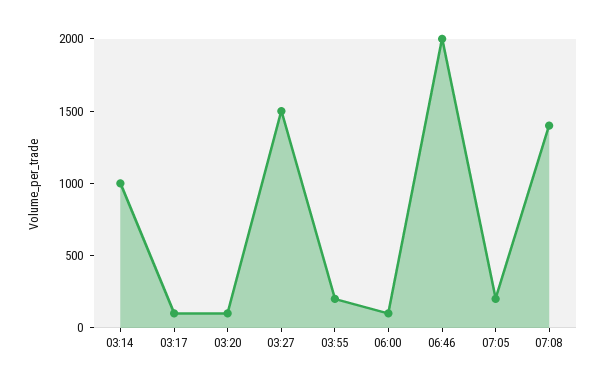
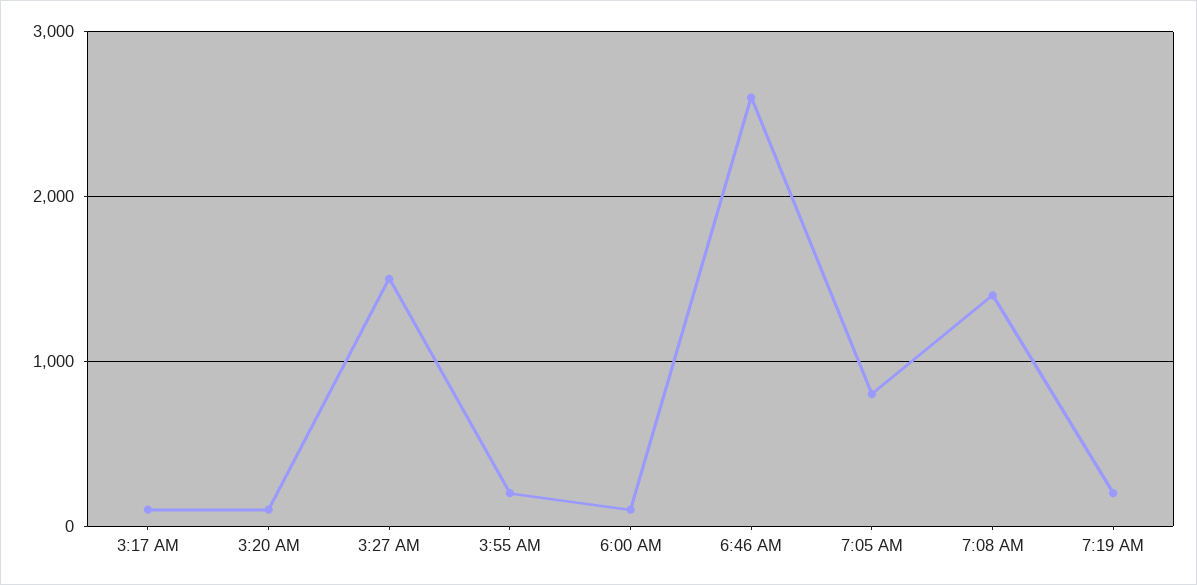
03:14: 1000 -> none
06:46: 2000 -> 2600
07:05: 200 -> 800
7:19 AM: none -> 200

